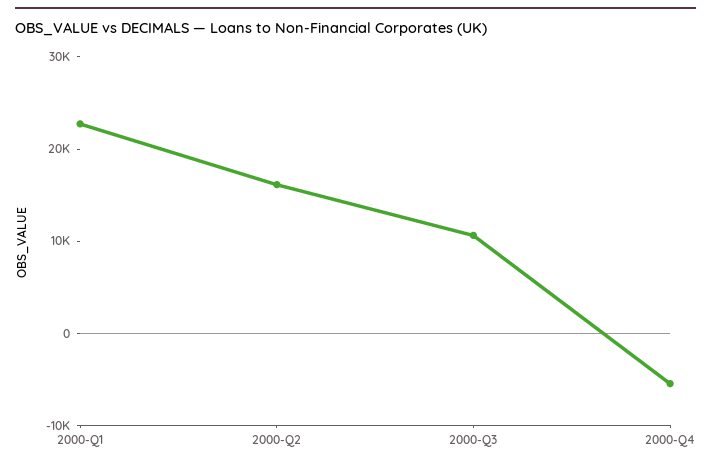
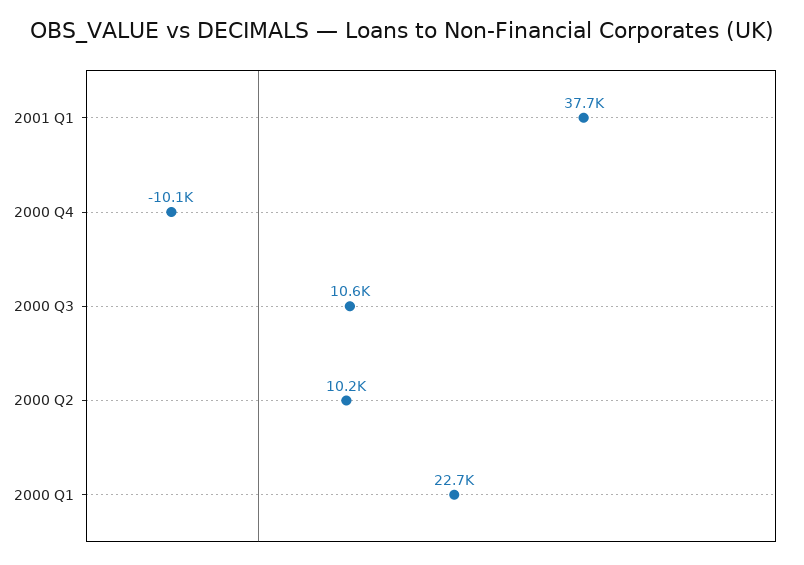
2000-Q2: 16000 -> 10200
2000-Q4: -6000 -> -10100
2001 Q1: none -> 37700

